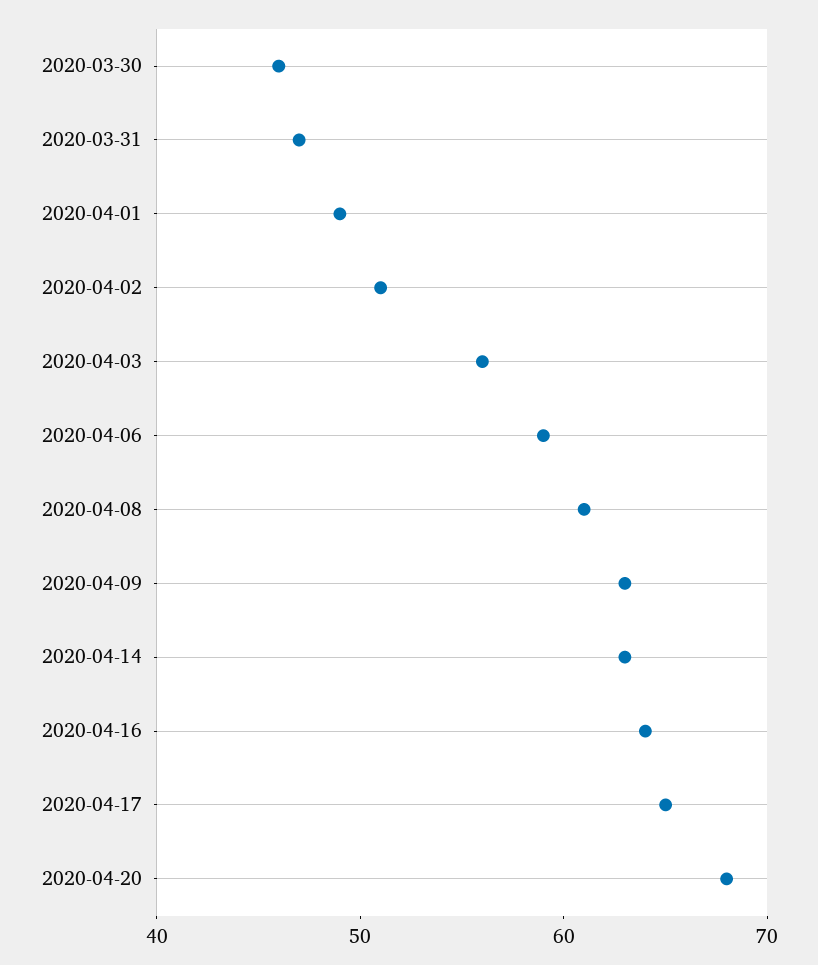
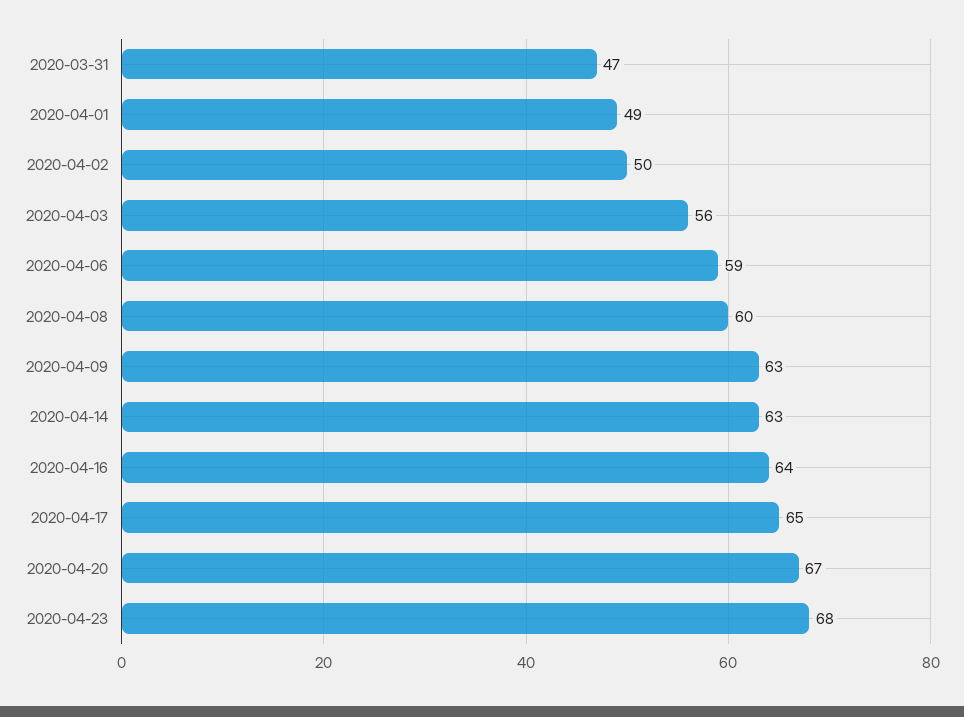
2020-03-30: 46 -> none
2020-04-02: 51 -> 50
2020-04-08: 61 -> 60
2020-04-20: 68 -> 67
2020-04-23: none -> 68

